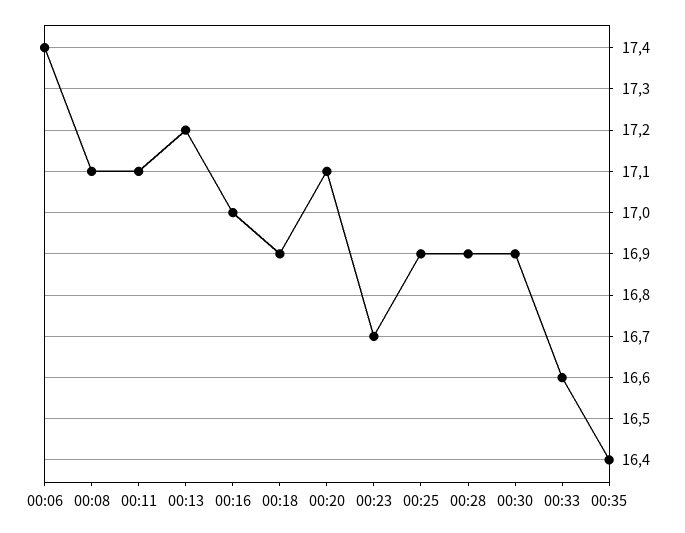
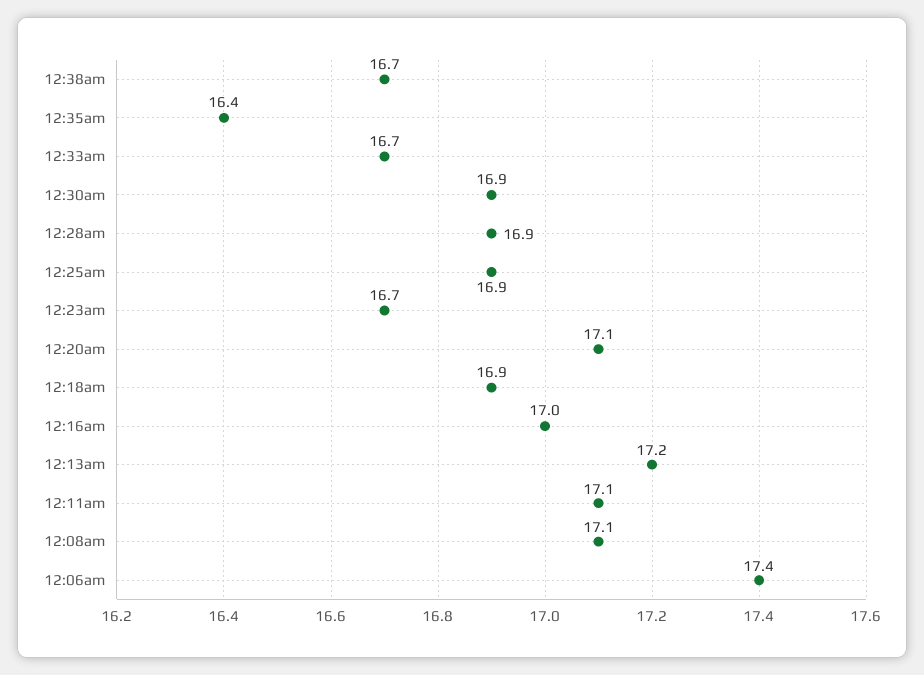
00:33: 16.6 -> 16.7
12:38am: none -> 16.7

